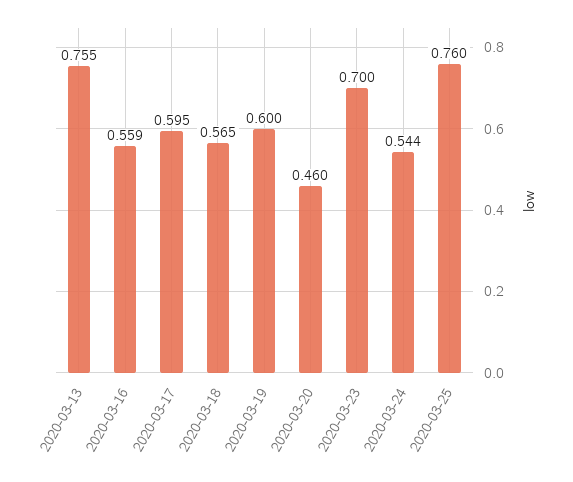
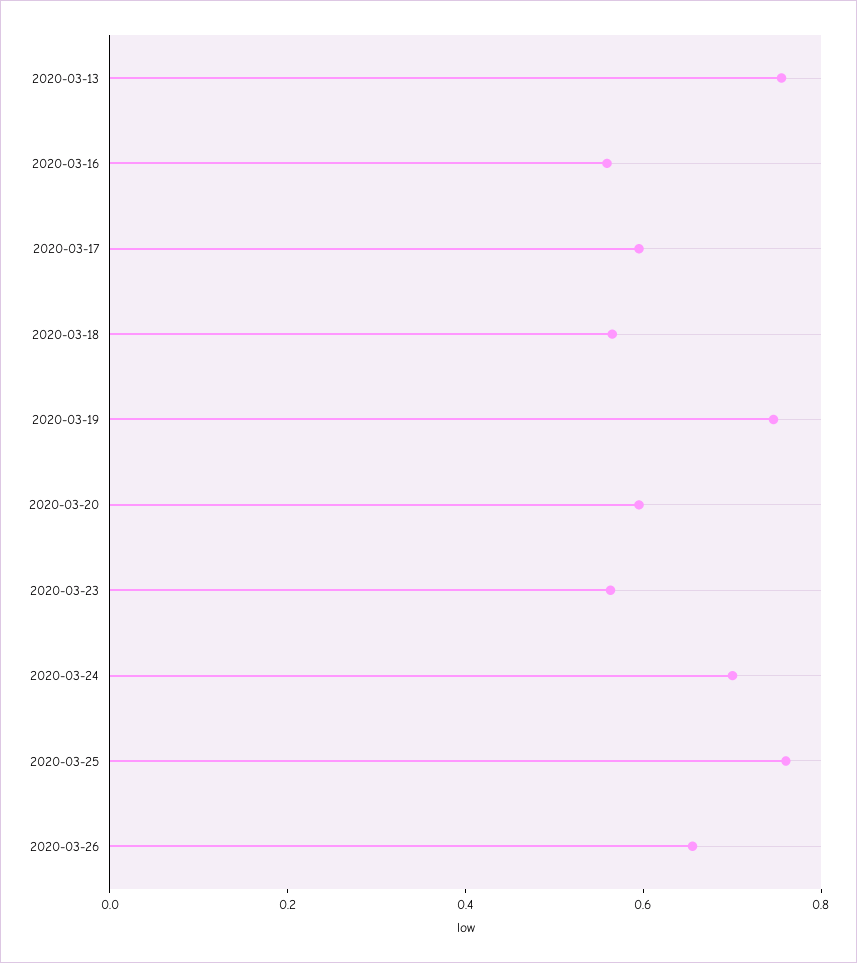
2020-03-19: 0.6 -> 0.75
2020-03-20: 0.46 -> 0.6
2020-03-23: 0.7 -> 0.55
2020-03-24: 0.544 -> 0.7
2020-03-26: none -> 0.65

